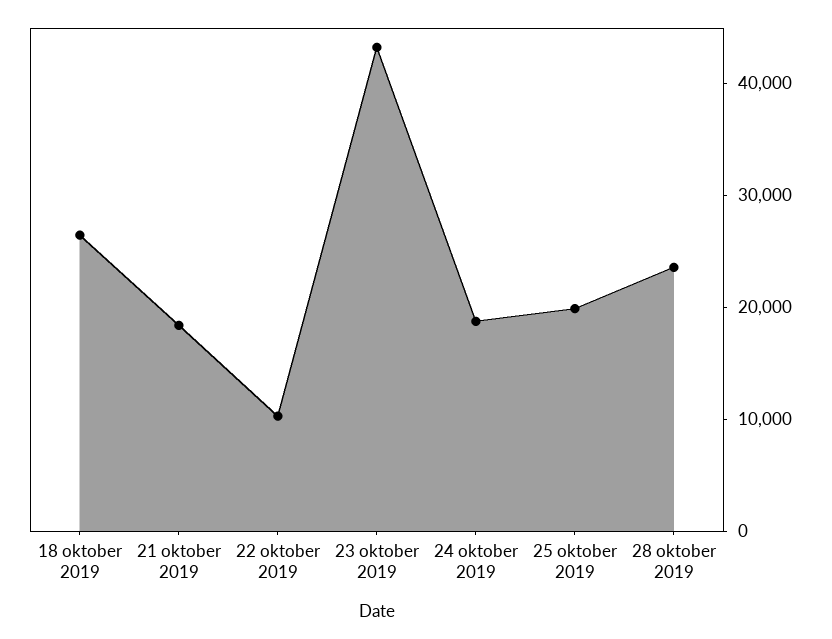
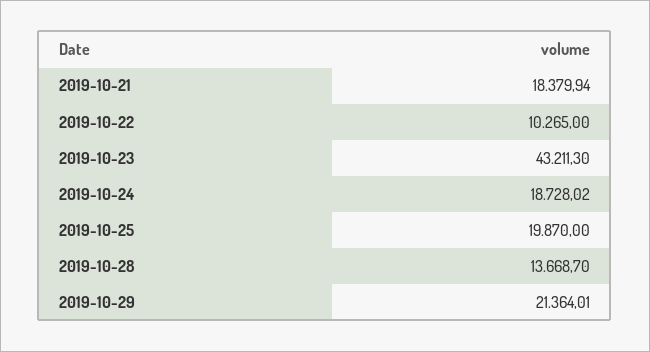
18 oktober 2019: 26000 -> none
28 oktober 2019: 24000 -> 13668.7
2019-10-29: none -> 21364.01

